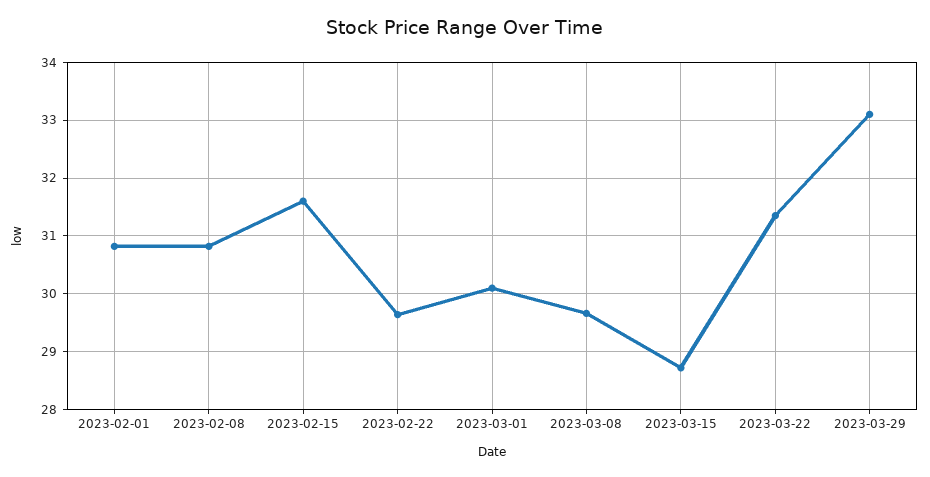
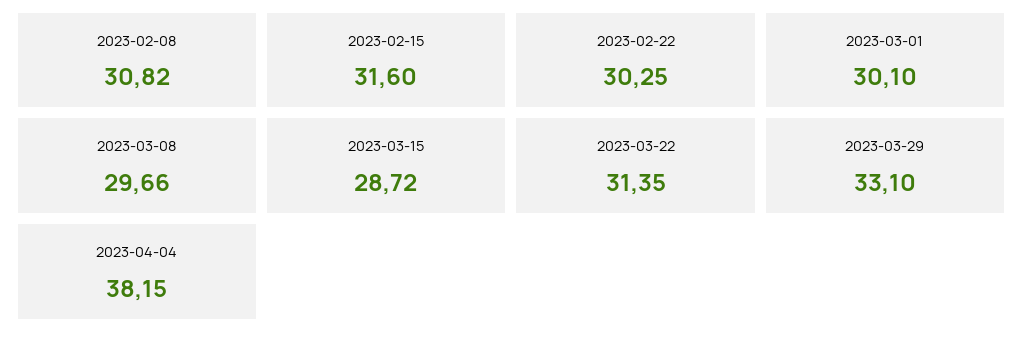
2023-02-01: 30.8 -> none
2023-02-22: 29.6 -> 30.25
2023-04-04: none -> 38.15

